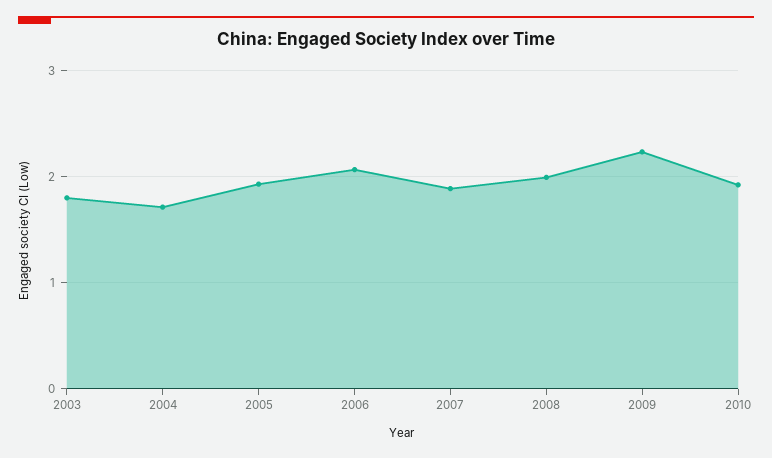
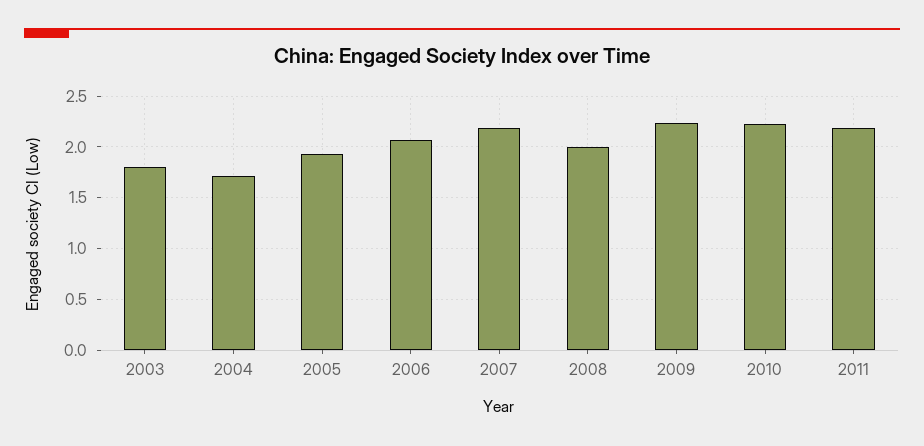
2007: 1.9 -> 2.2
2010: 1.9 -> 2.2
2011: none -> 2.2

